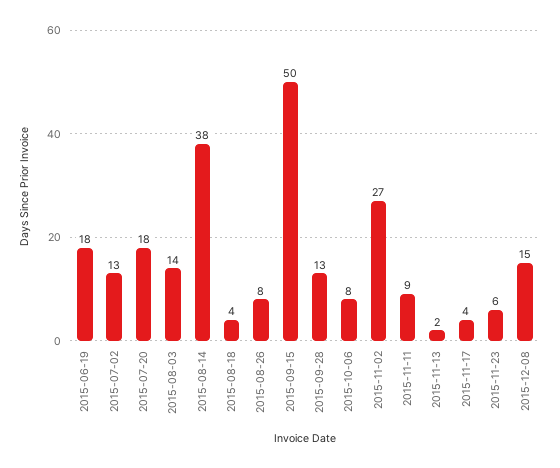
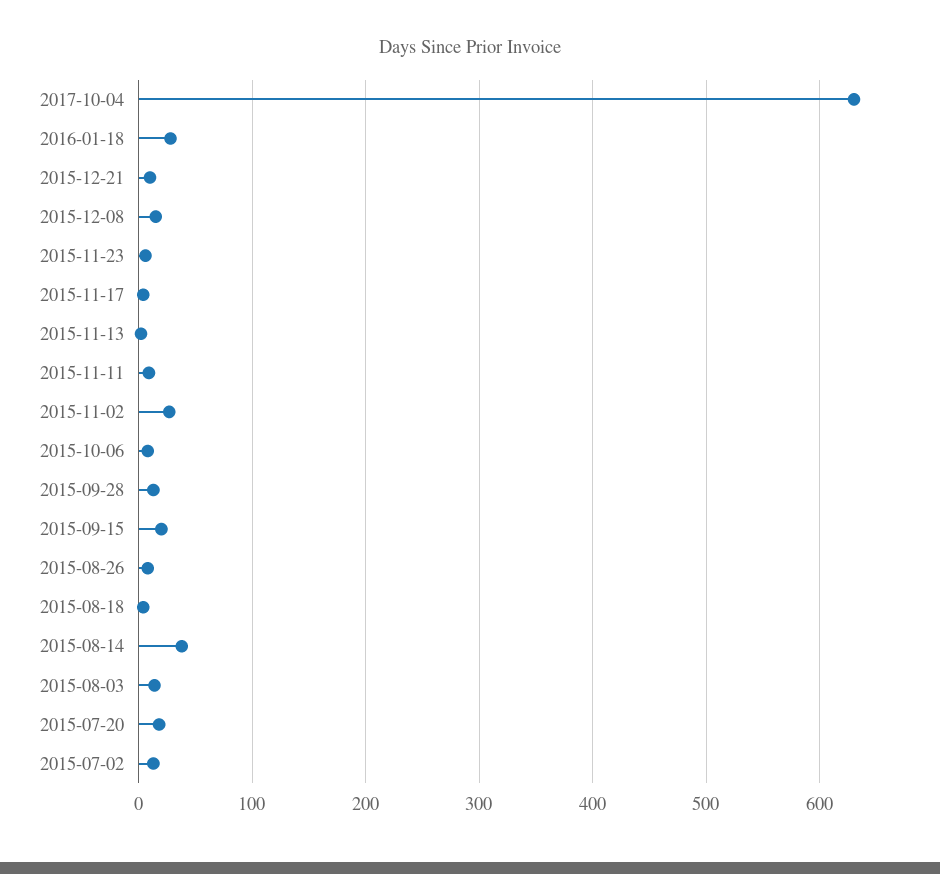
2015-06-19: 18 -> none
2015-09-15: 50 -> 20
2017-10-04: none -> 630
2016-01-18: none -> 30
2015-12-21: none -> 10

